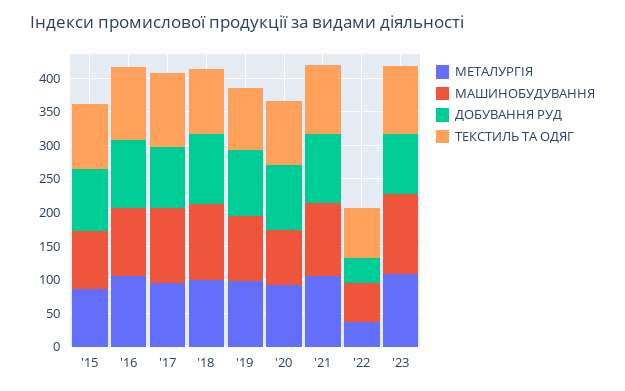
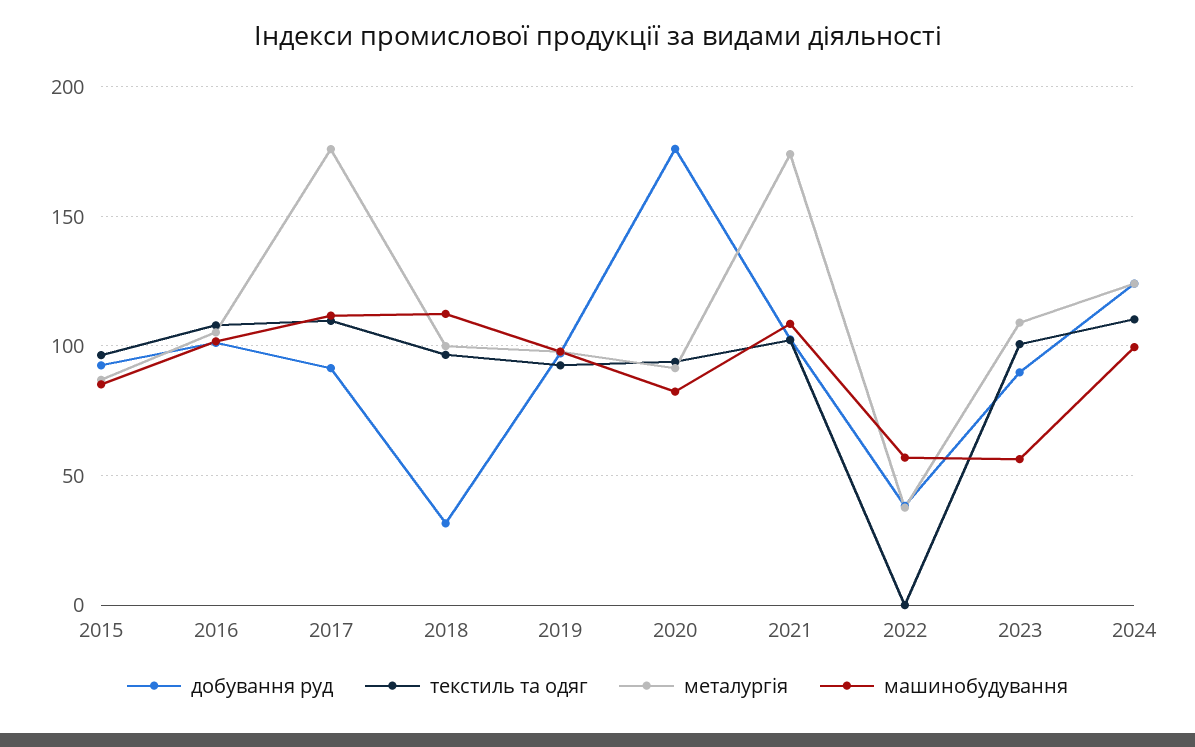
МЕТАЛУРГІЯ, '17: 100 -> 175
ДОБУВАННЯ РУД, '18: 100 -> 30
ДОБУВАННЯ РУД, '20: 100 -> 175
МЕТАЛУРГІЯ, '21: 100 -> 175
ТЕКСТИЛЬ ТА ОДЯГ, '22: 75 -> 0
МАШИНОБУДУВАННЯ, '23: 125 -> 55
ДОБУВАННЯ РУД, 2024: none -> 125
ТЕКСТИЛЬ ТА ОДЯГ, 2024: none -> 110
МЕТАЛУРГІЯ, 2024: none -> 125
МАШИНОБУДУВАННЯ, 2024: none -> 100

